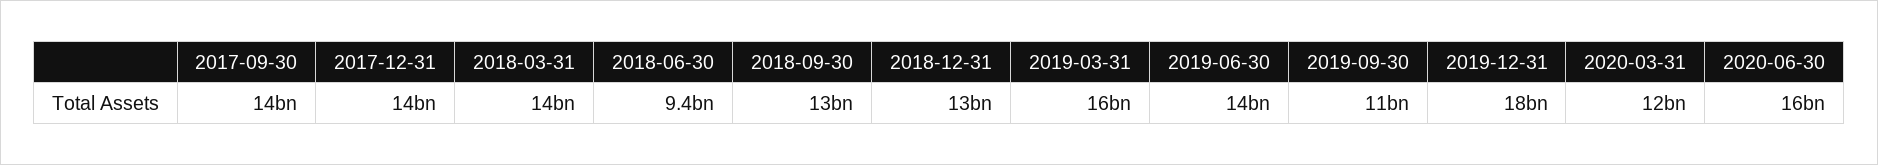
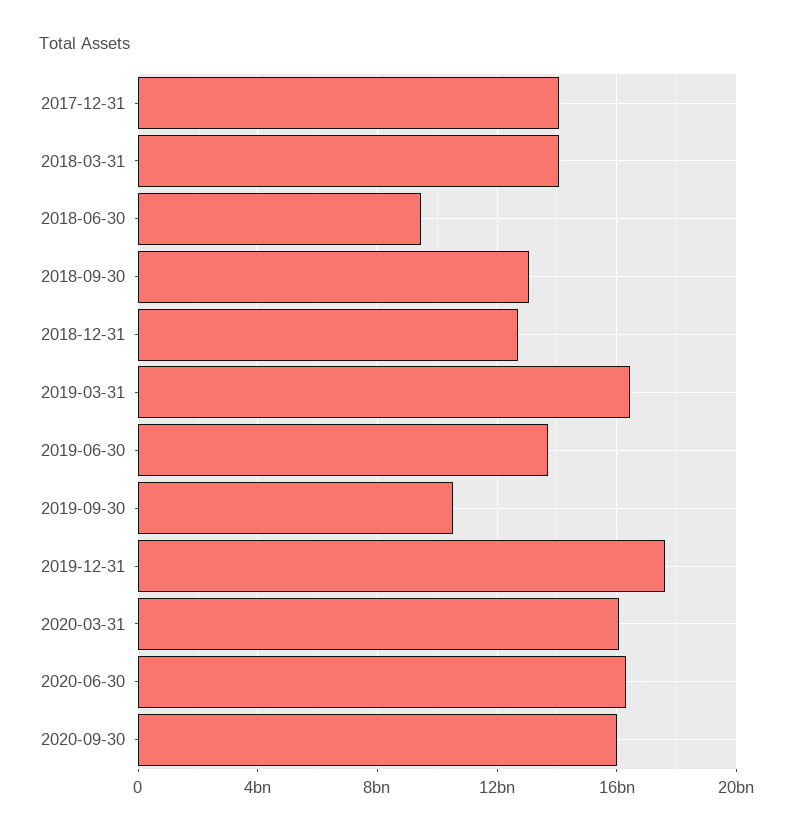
2017-09-30: 14000000000 -> none
2020-03-31: 12000000000 -> 16000000000
2020-09-30: none -> 16000000000

